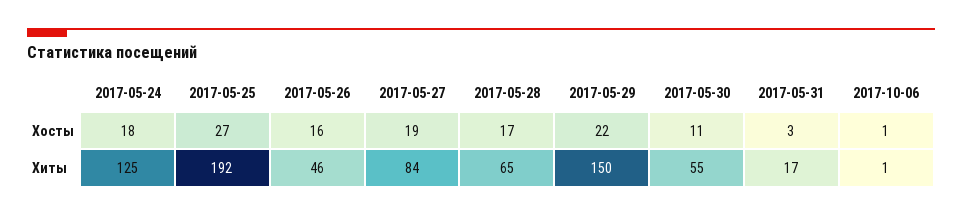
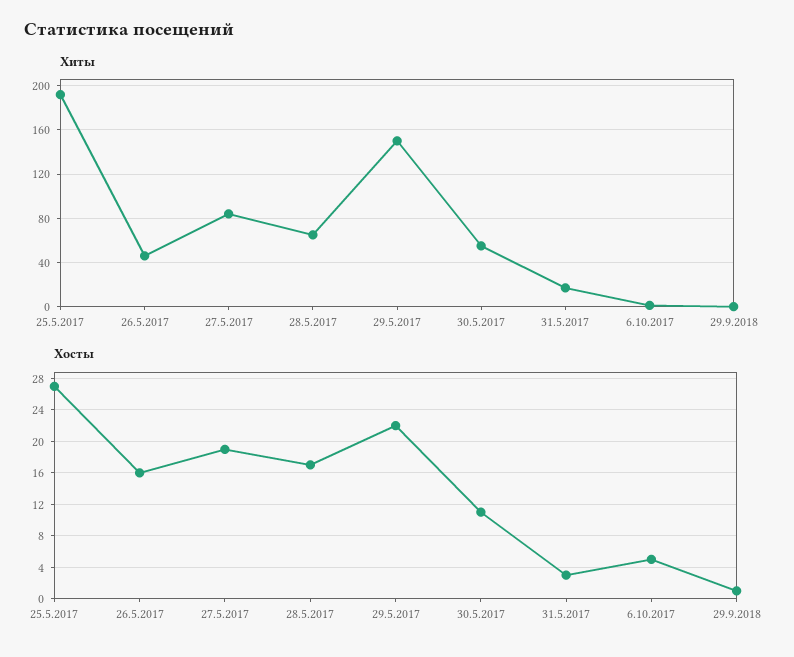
Хосты, 2017-05-24: 18 -> none
Хосты, 2017-10-06: 1 -> 5
Хиты, 2017-05-24: 125 -> none
Хиты, 29.9.2018: none -> 0
Хосты, 29.9.2018: none -> 1

